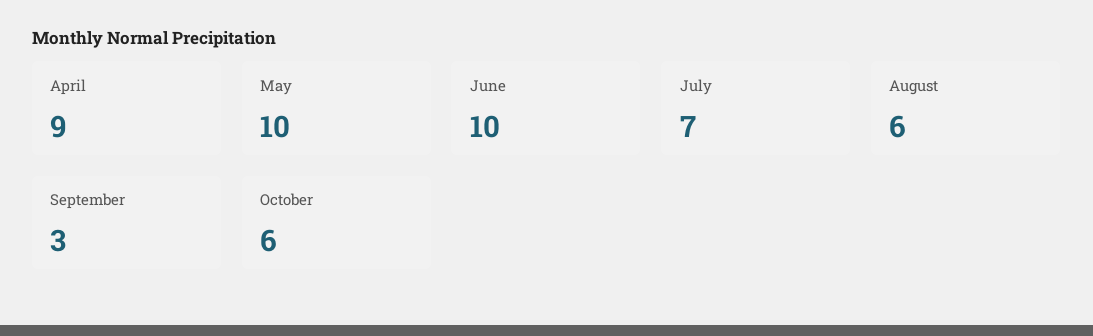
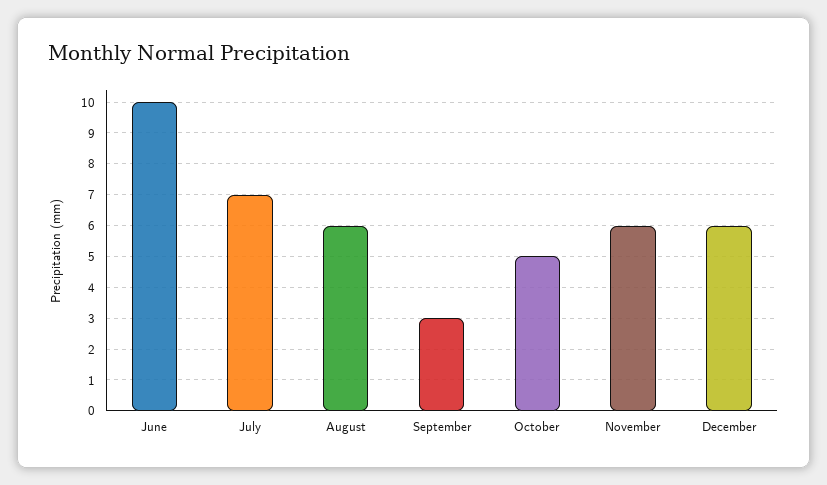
April: 9 -> none
May: 10 -> none
October: 6 -> 5
November: none -> 6
December: none -> 6

